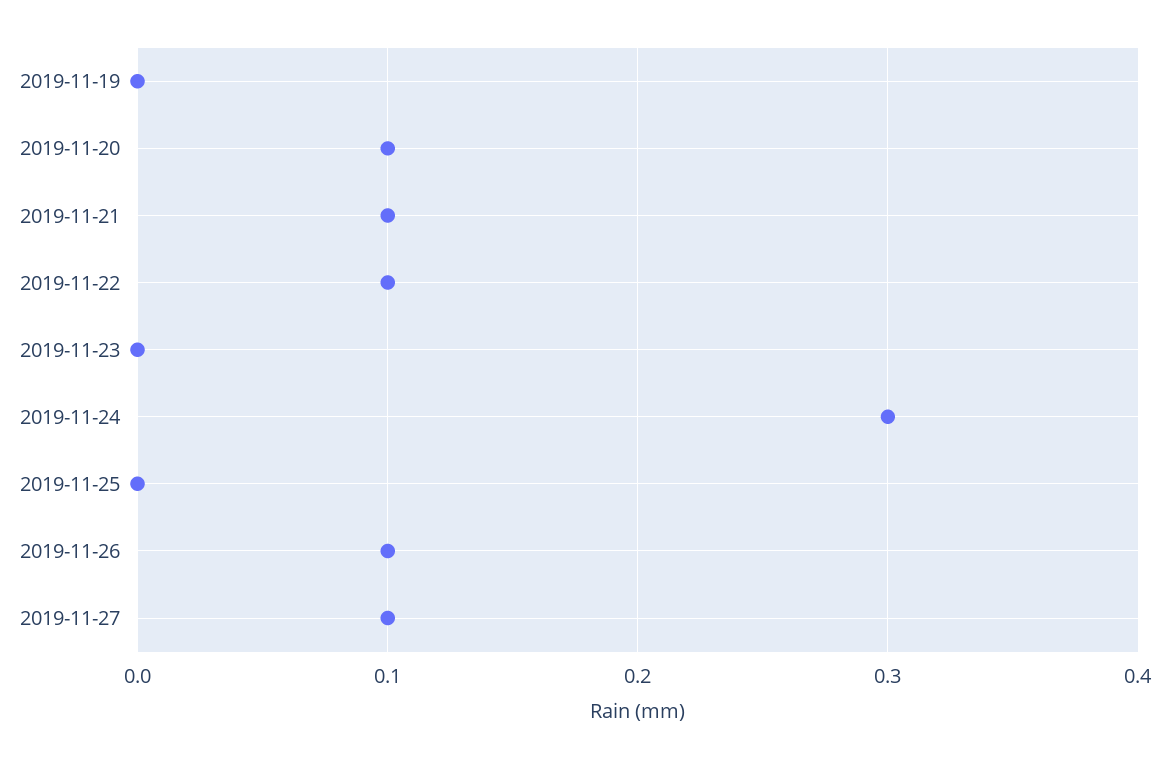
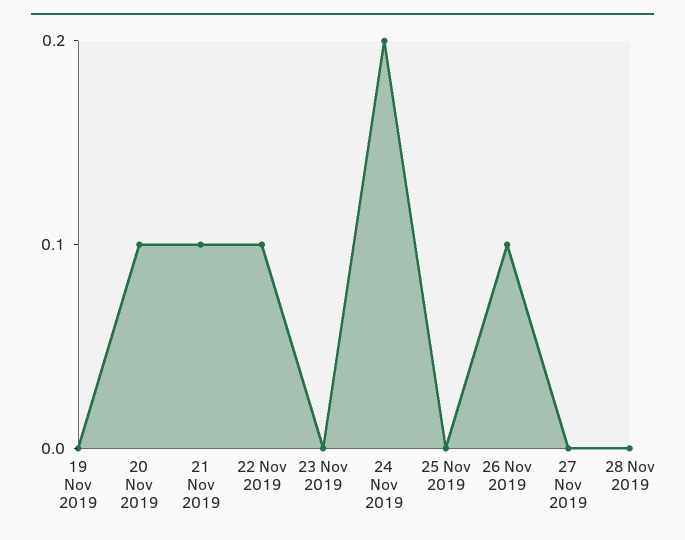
2019-11-24: 0.3 -> 0.2
2019-11-27: 0.1 -> 0
28 Nov 2019: none -> 0

